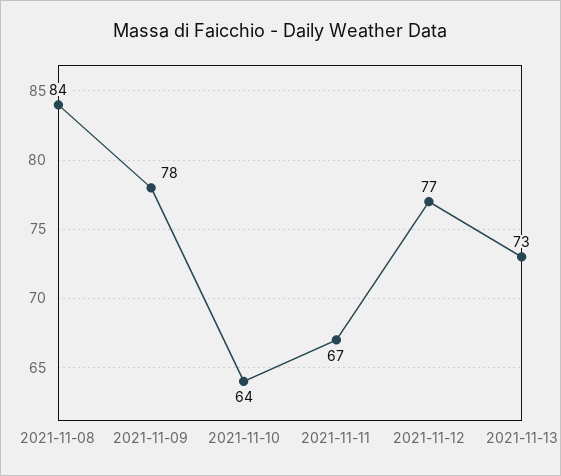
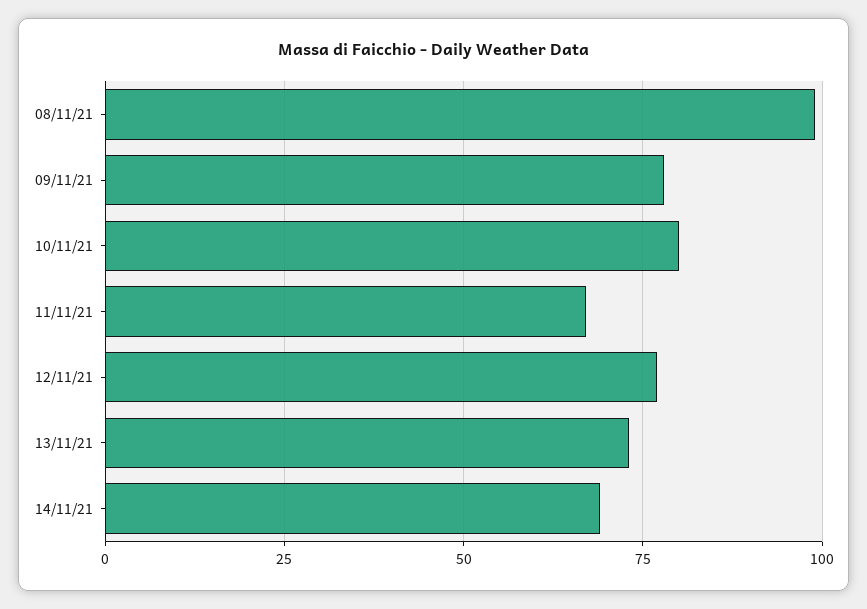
2021-11-08: 84 -> 100
2021-11-10: 64 -> 80
14/11/21: none -> 70

